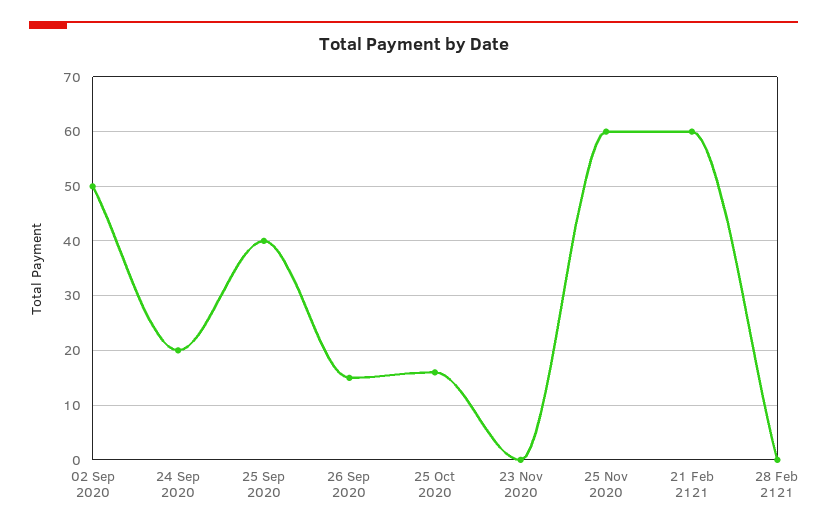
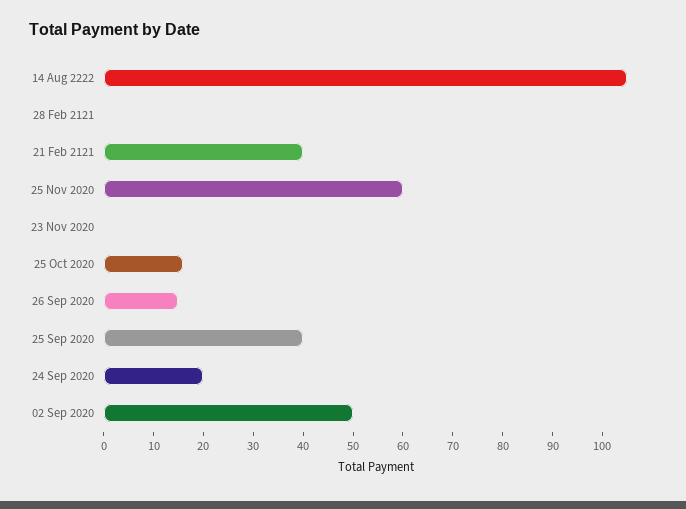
21 Feb 2121: 60 -> 40
14 Aug 2222: none -> 105

